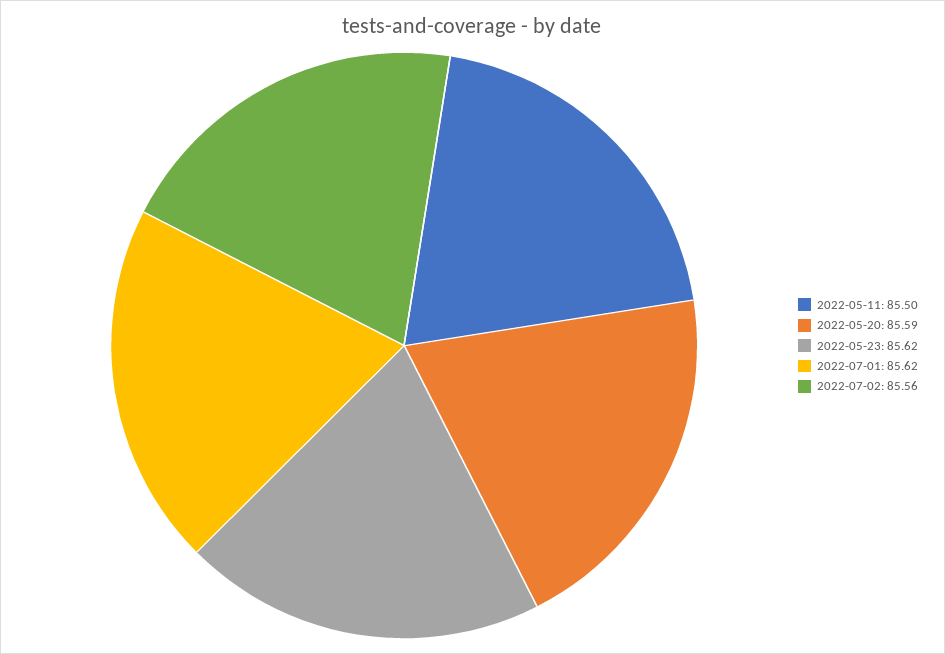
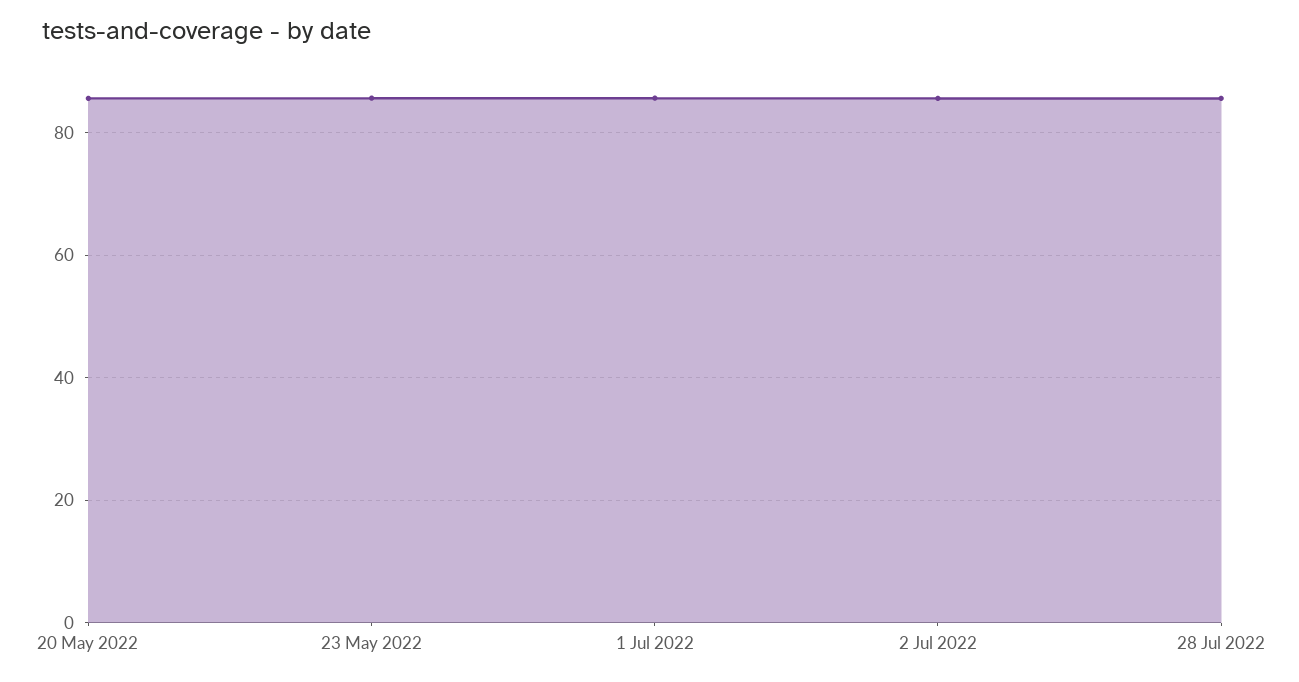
2022-05-11: 85.5 -> none
28 Jul 2022: none -> 86

